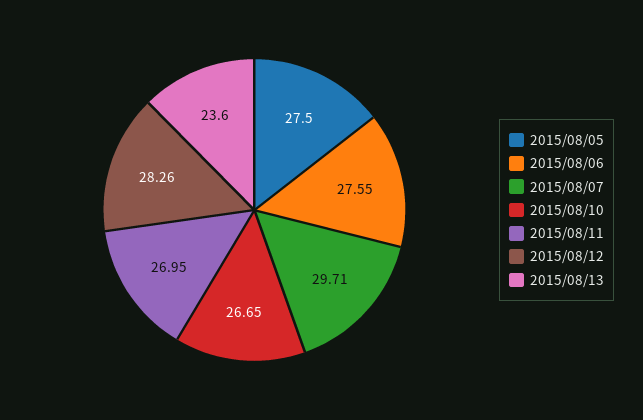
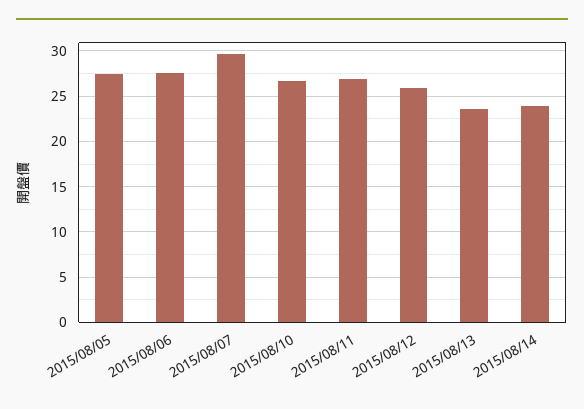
2015/08/12: 28.26 -> 26
2015/08/14: none -> 24

